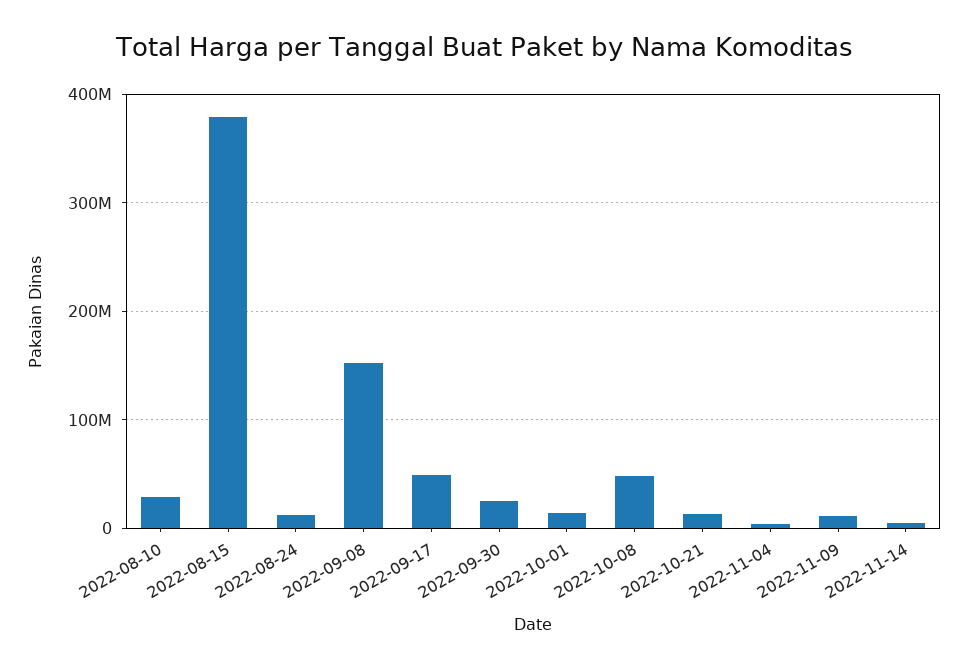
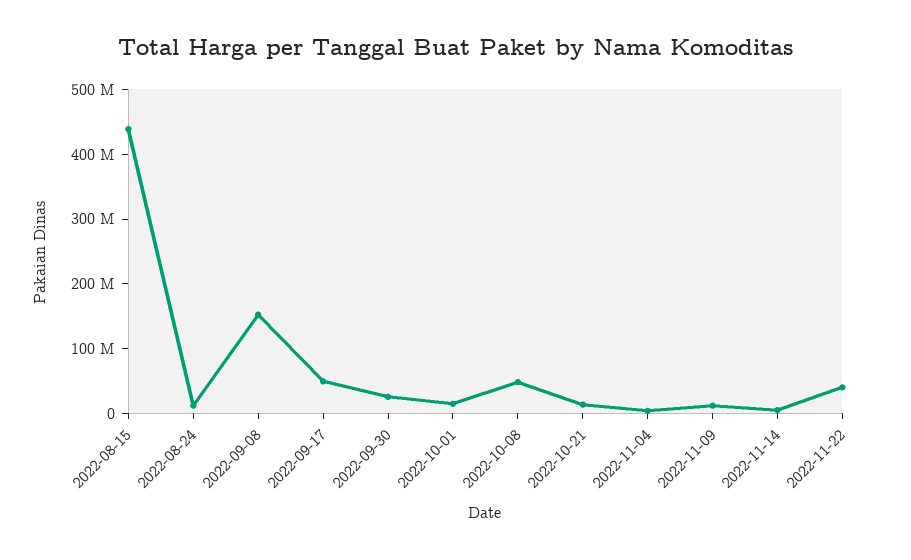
2022-08-10: 30000000 -> none
2022-08-15: 380000000 -> 440000000
2022-11-22: none -> 40000000

